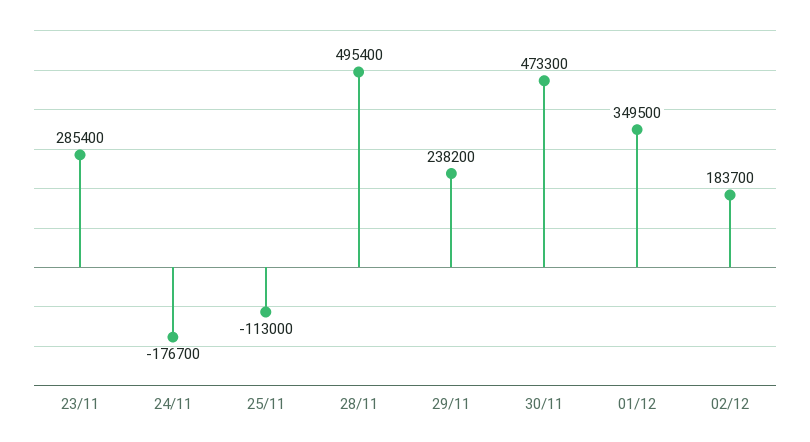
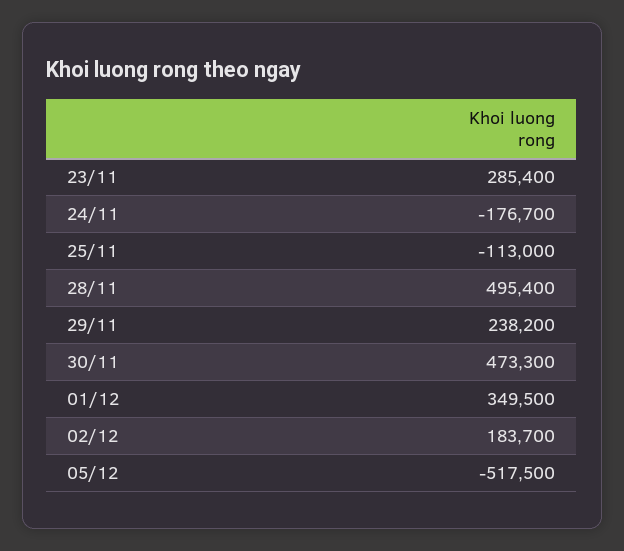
05/12: none -> -517500

